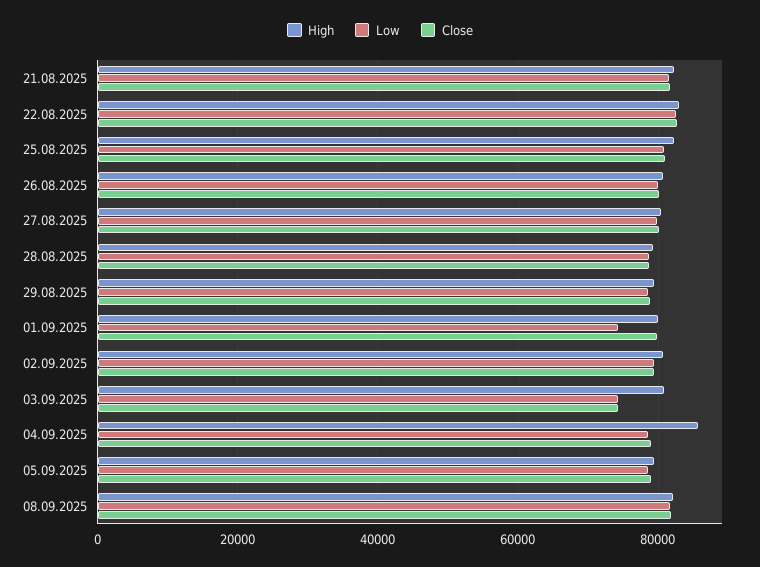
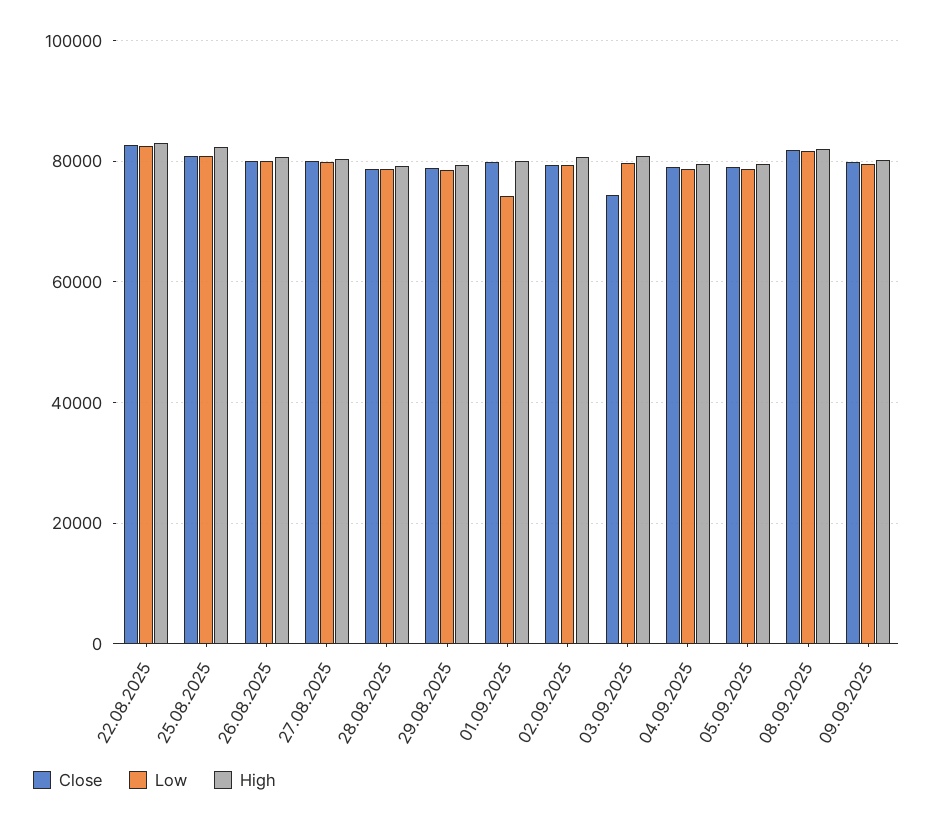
High, 21.08.2025: 82000 -> none
Low, 21.08.2025: 82000 -> none
Close, 21.08.2025: 82000 -> none
Low, 03.09.2025: 74000 -> 80000
High, 04.09.2025: 86000 -> 80000
Close, 09.09.2025: none -> 80000
Low, 09.09.2025: none -> 80000
High, 09.09.2025: none -> 80000

